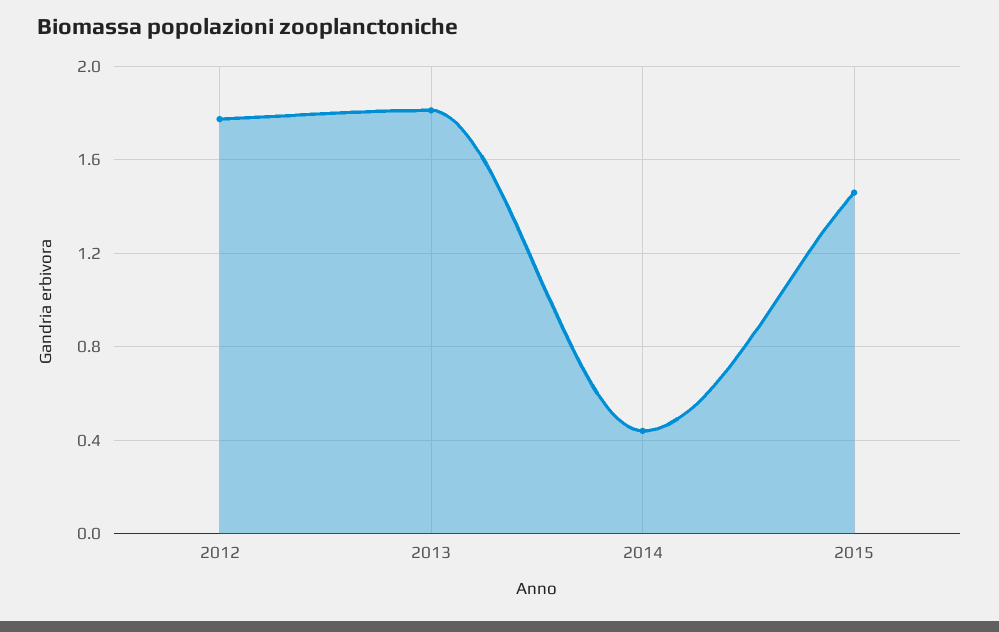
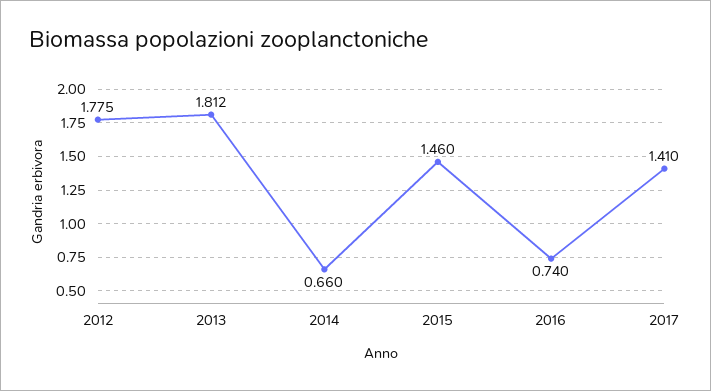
2014: 0.45 -> 0.66
2016: none -> 0.74
2017: none -> 1.41

